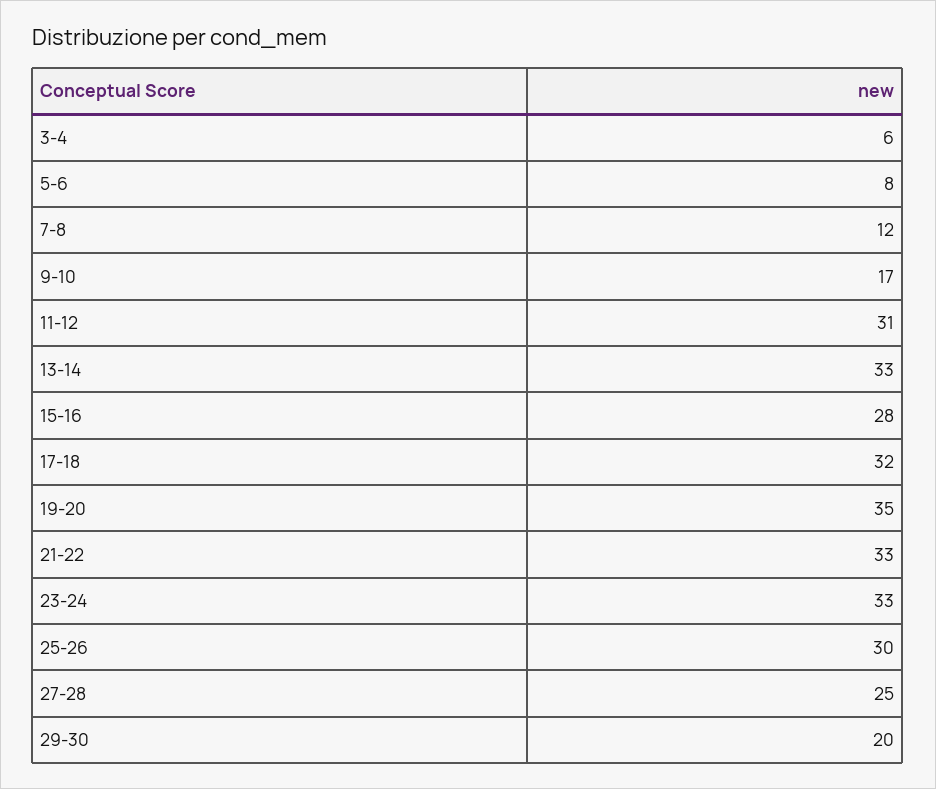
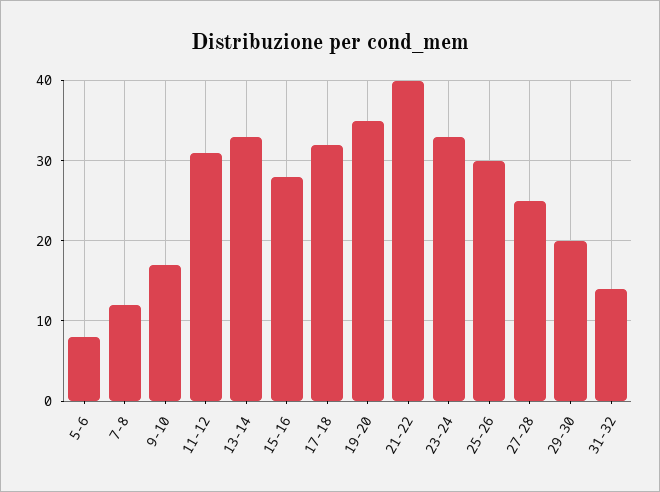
3-4: 6 -> none
21-22: 33 -> 40
31-32: none -> 14

